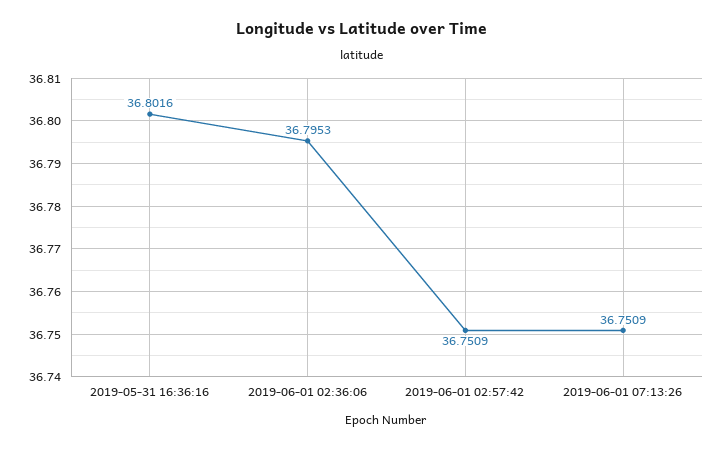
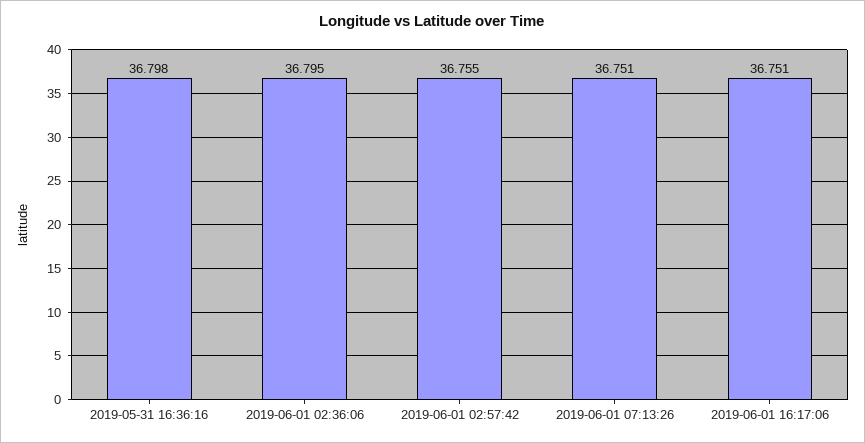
2019-05-31 16:36:16: 36.8016 -> 36.798
2019-06-01 02:57:42: 36.7509 -> 36.755
2019-06-01 16:17:06: none -> 36.751

